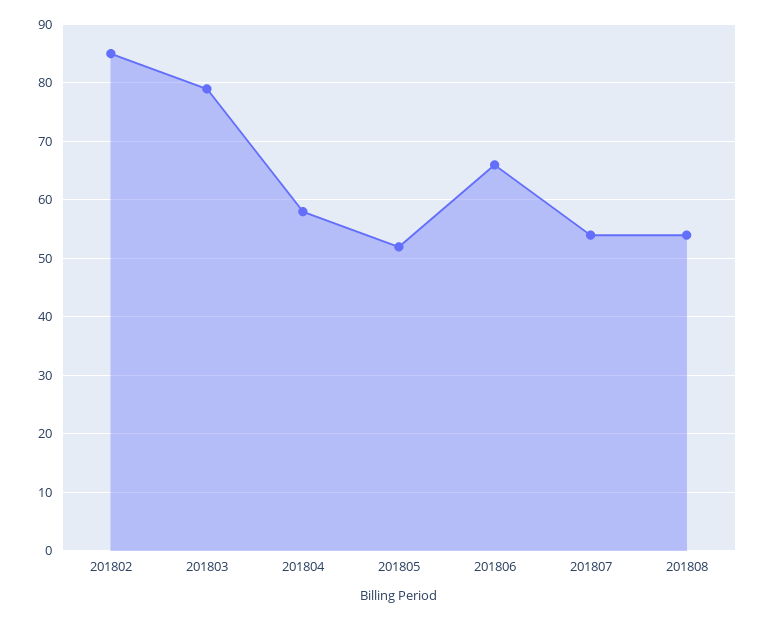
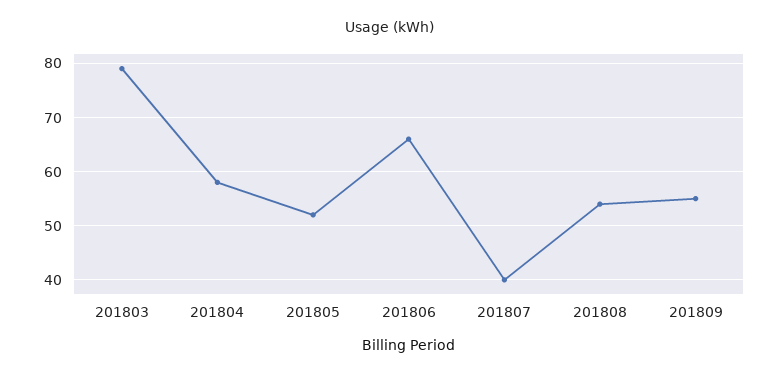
201802: 85 -> none
201807: 55 -> 40
201809: none -> 55

